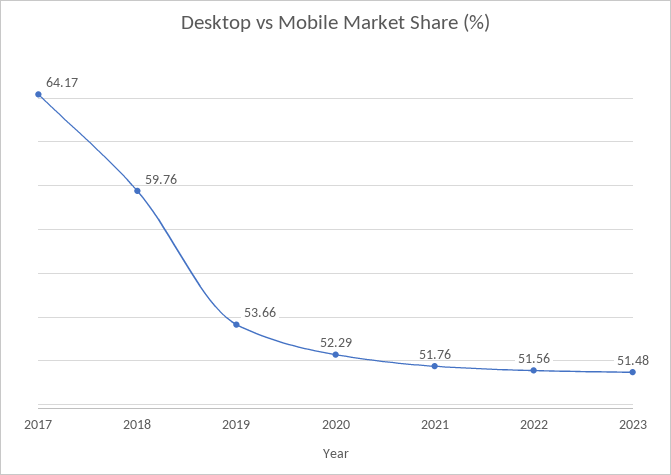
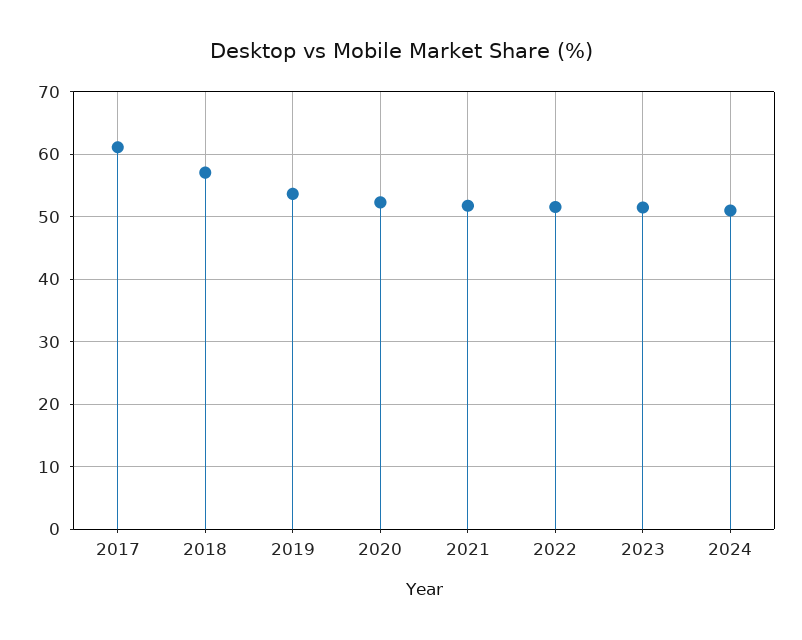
2017: 64.17 -> 61
2018: 59.76 -> 57
2024: none -> 51

